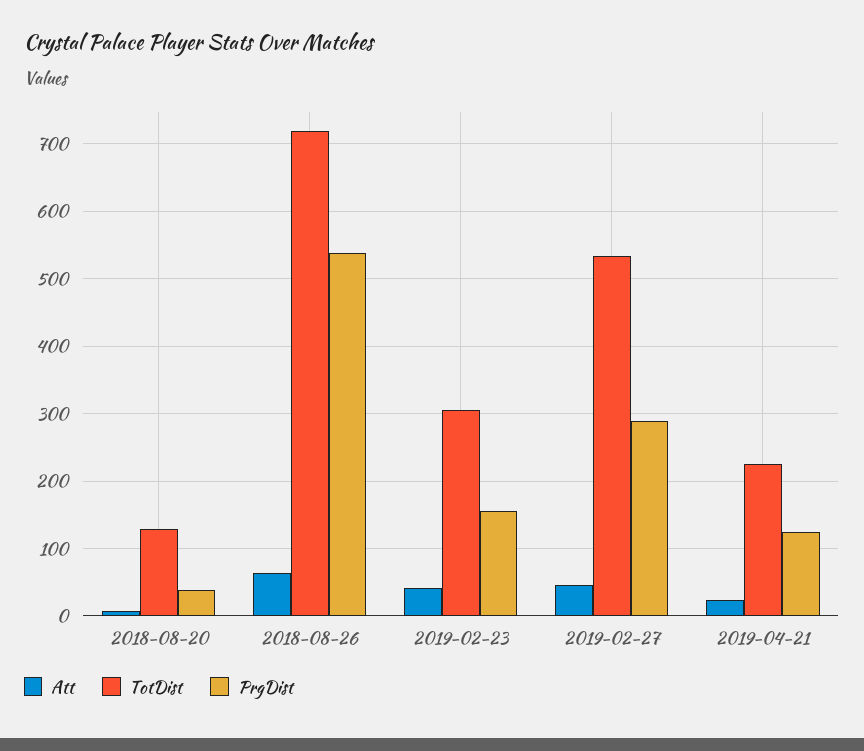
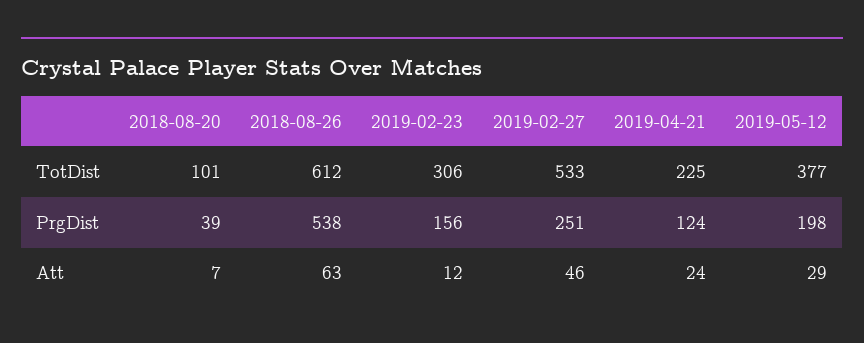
TotDist, 2018-08-20: 130 -> 101
TotDist, 2018-08-26: 720 -> 612
Att, 2019-02-23: 40 -> 12
PrgDist, 2019-02-27: 290 -> 251
TotDist, 2019-05-12: none -> 377
PrgDist, 2019-05-12: none -> 198
Att, 2019-05-12: none -> 29

